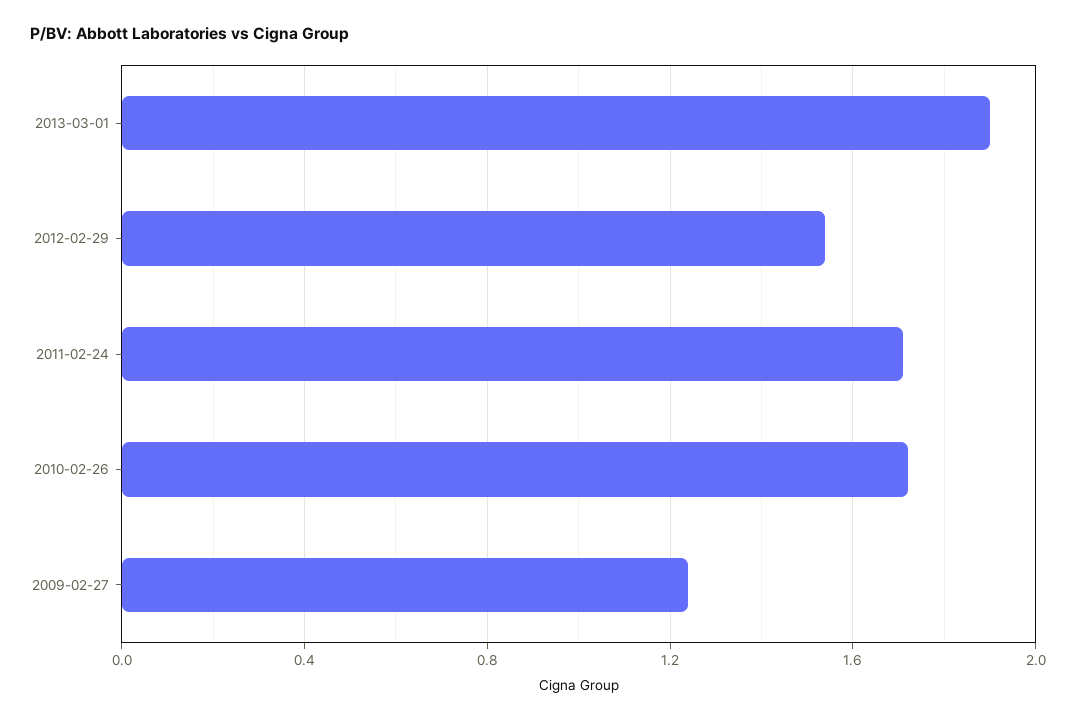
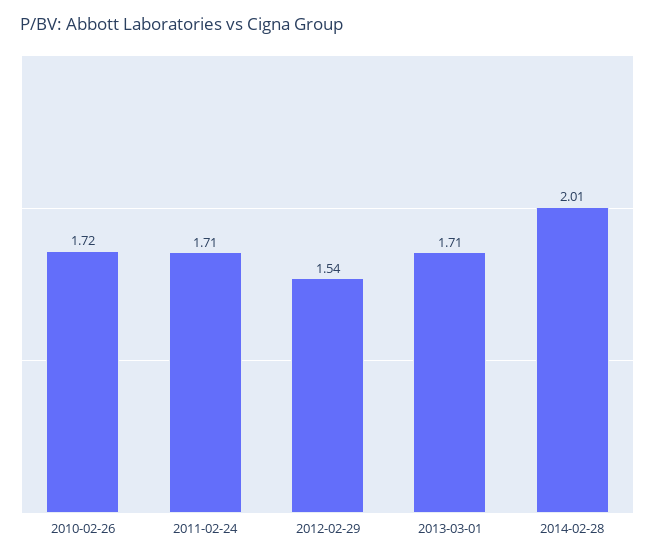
2013-03-01: 1.9 -> 1.71
2009-02-27: 1.25 -> none
2014-02-28: none -> 2.01

